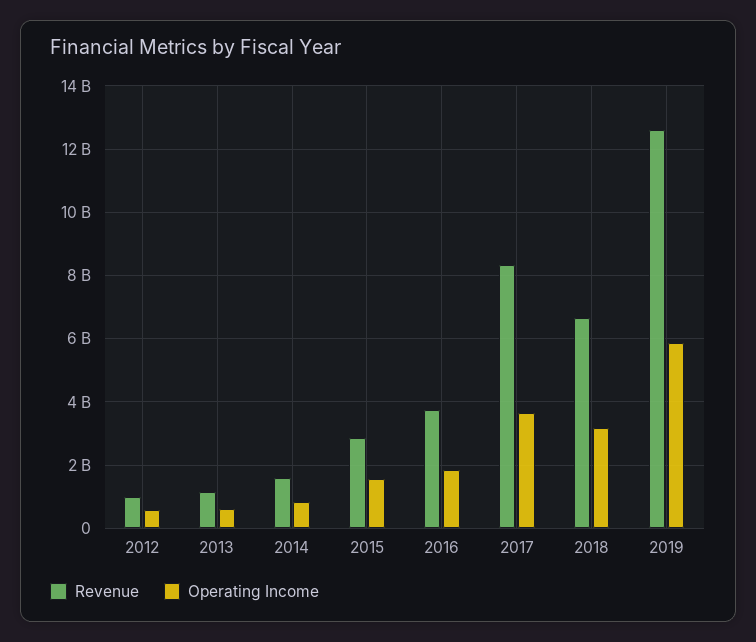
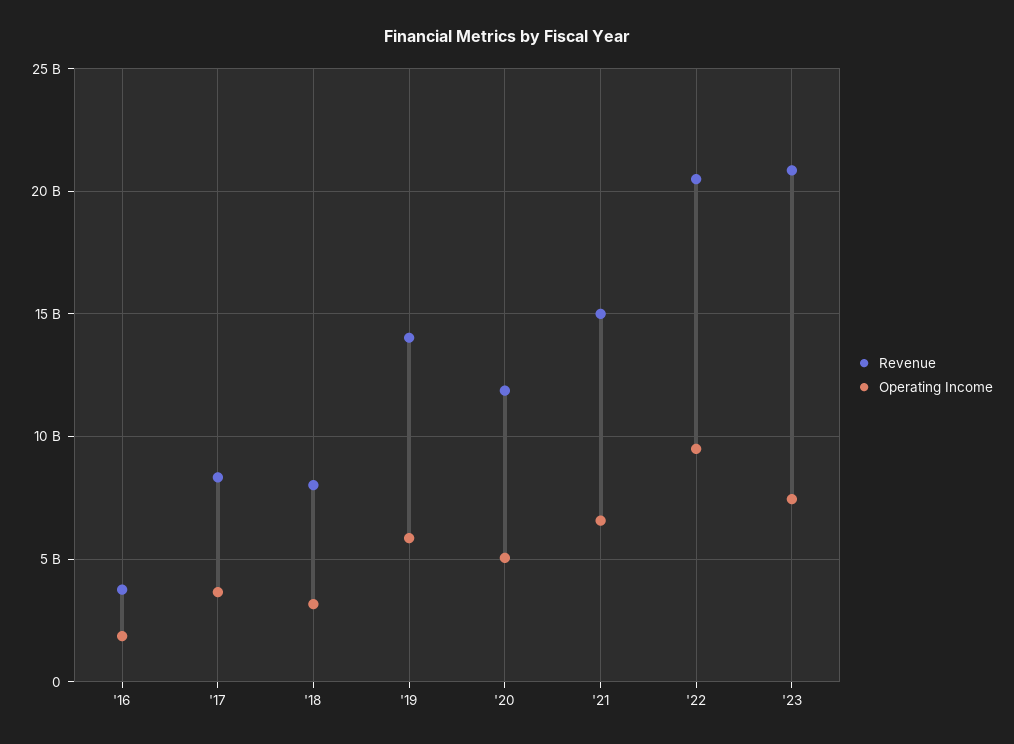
Revenue, 2012: 1000000000 -> none
Operating Income, 2012: 600000000 -> none
Revenue, 2013: 1200000000 -> none
Operating Income, 2013: 600000000 -> none
Revenue, 2014: 1600000000 -> none
Operating Income, 2014: 800000000 -> none
Revenue, 2015: 2800000000 -> none
Operating Income, 2015: 1600000000 -> none
Revenue, 2018: 6600000000 -> 8000000000
Revenue, 2019: 12600000000 -> 14000000000
Revenue, '20: none -> 12000000000
Operating Income, '20: none -> 5000000000
Revenue, '21: none -> 15000000000
Operating Income, '21: none -> 6500000000
Revenue, '22: none -> 20500000000
Operating Income, '22: none -> 9500000000
Revenue, '23: none -> 21000000000
Operating Income, '23: none -> 7500000000

